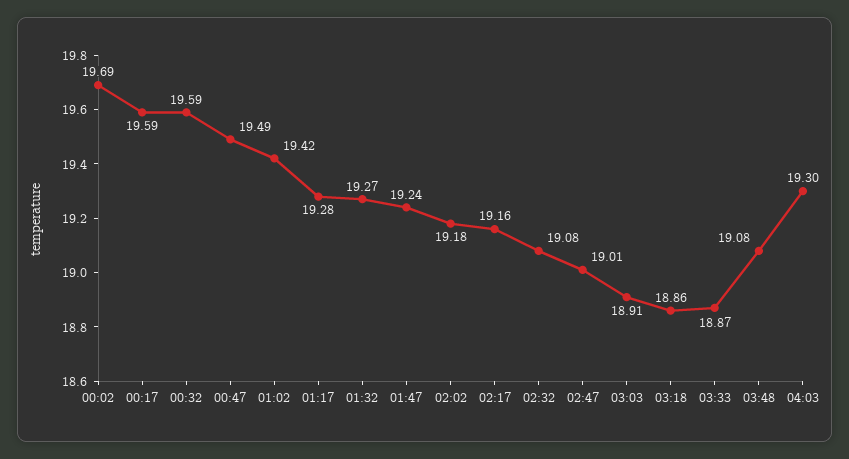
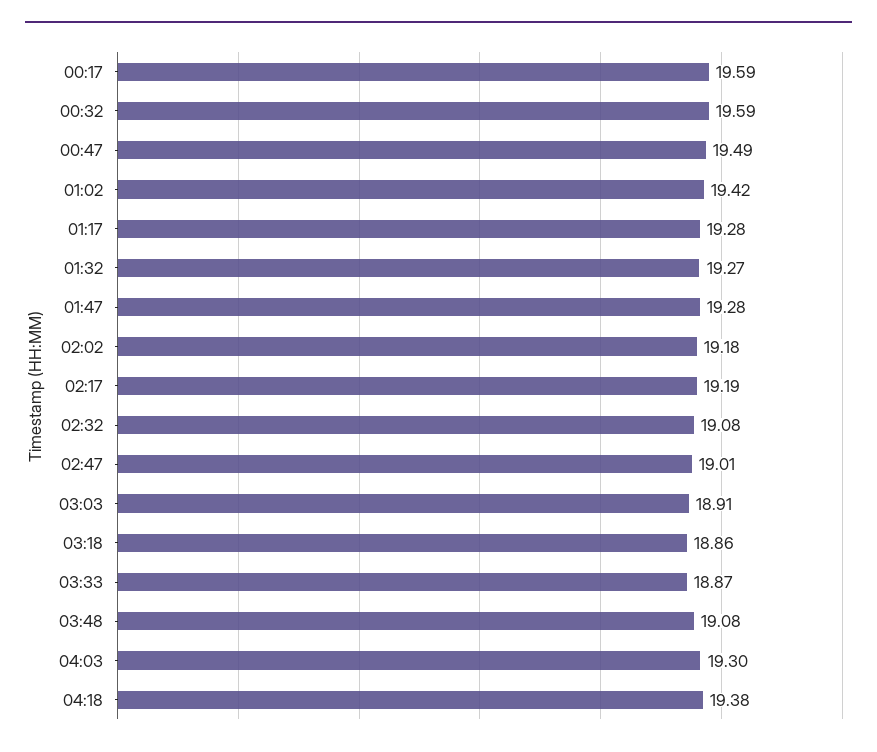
00:02: 19.69 -> none
01:47: 19.24 -> 19.28
02:17: 19.16 -> 19.19
04:18: none -> 19.38

